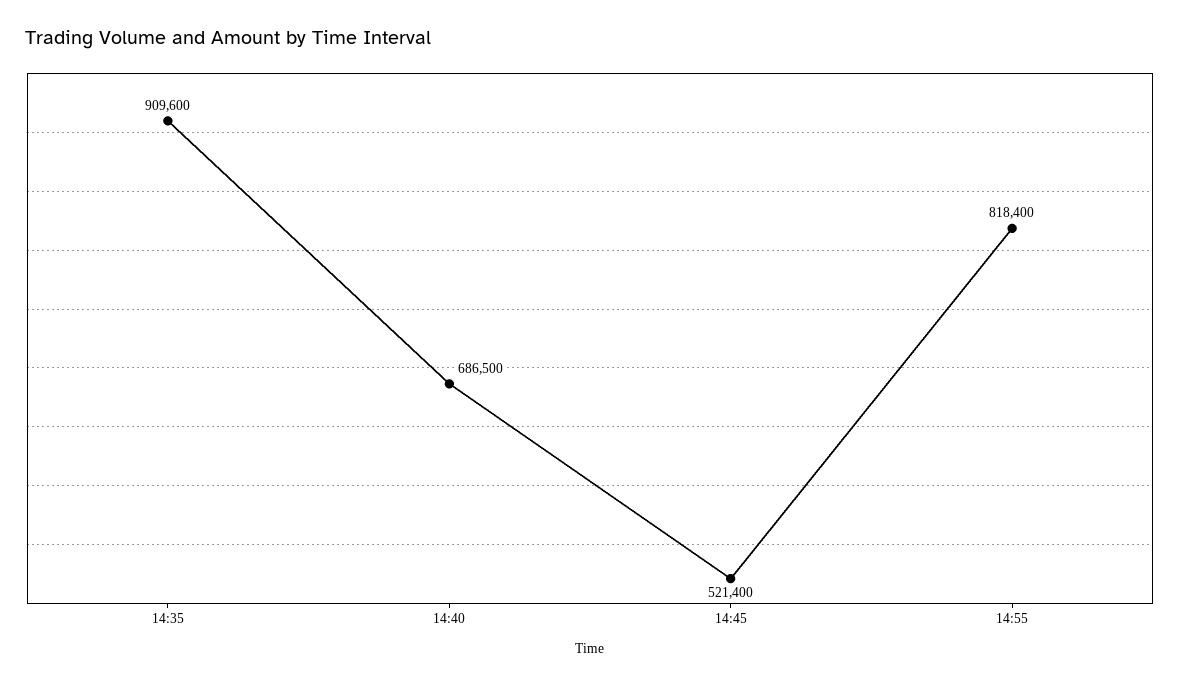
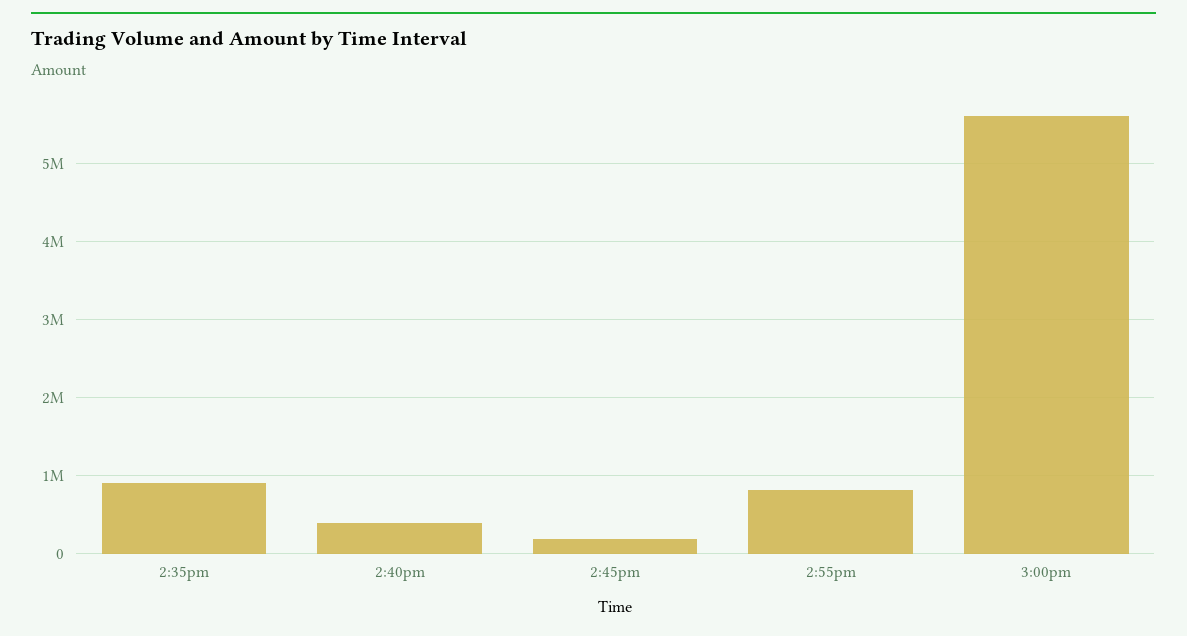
14:40: 686500 -> 400000
14:45: 521400 -> 200000
3:00pm: none -> 5600000

